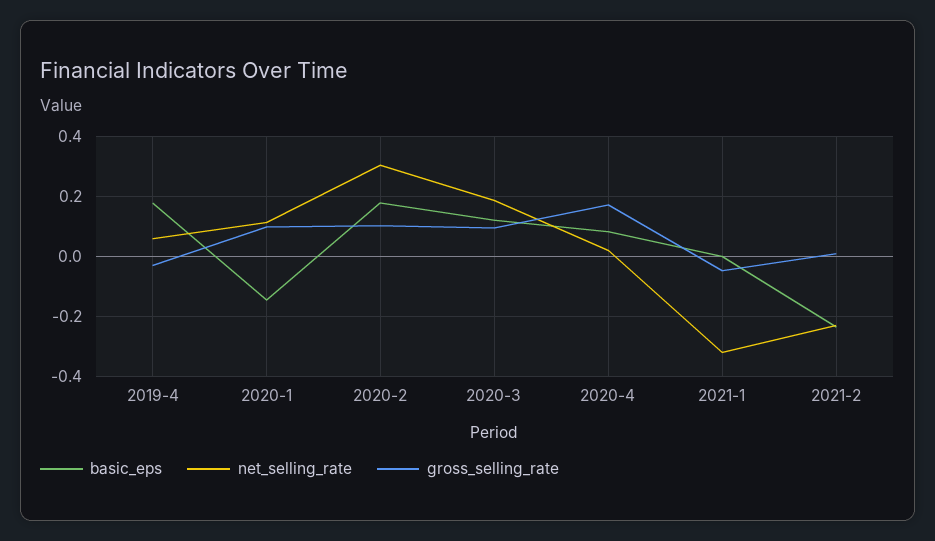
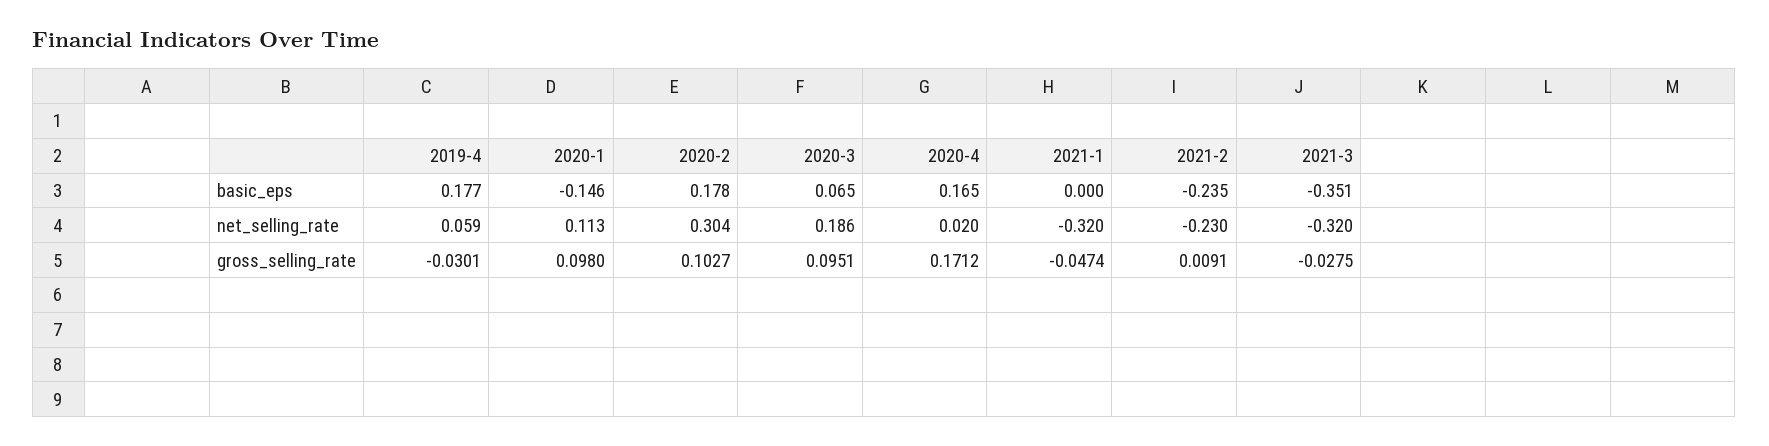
basic_eps, 2020-3: 0.12 -> 0.065
basic_eps, 2020-4: 0.08 -> 0.165
basic_eps, 2021-3: none -> -0.351
net_selling_rate, 2021-3: none -> -0.32
gross_selling_rate, 2021-3: none -> -0.0275

